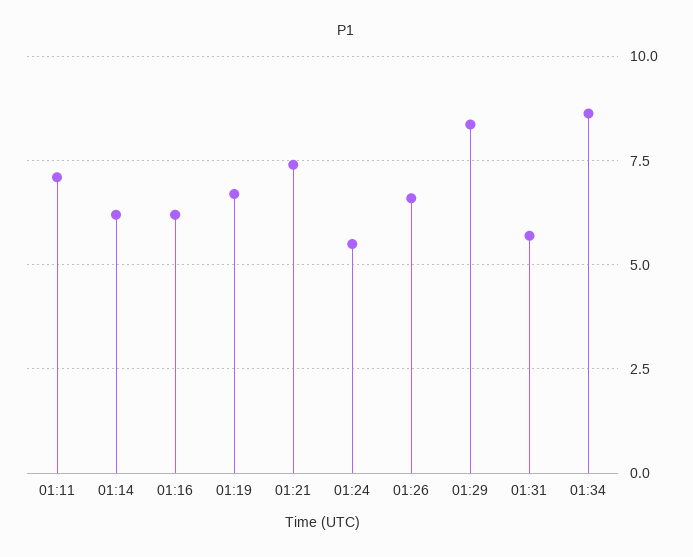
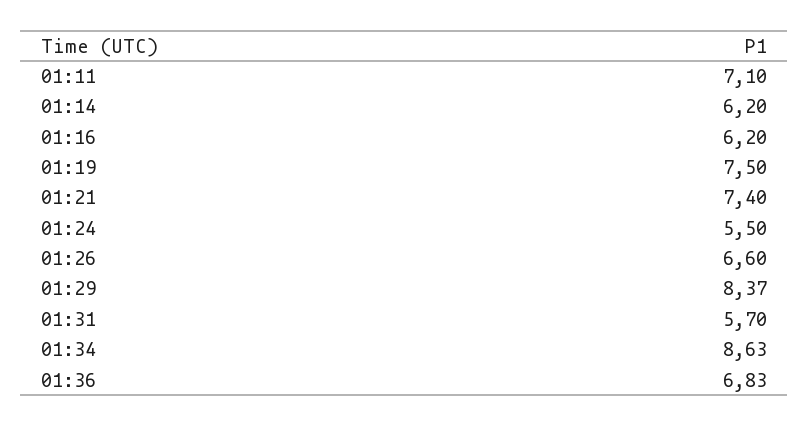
01:19: 6.75 -> 7.5
01:36: none -> 6.83

